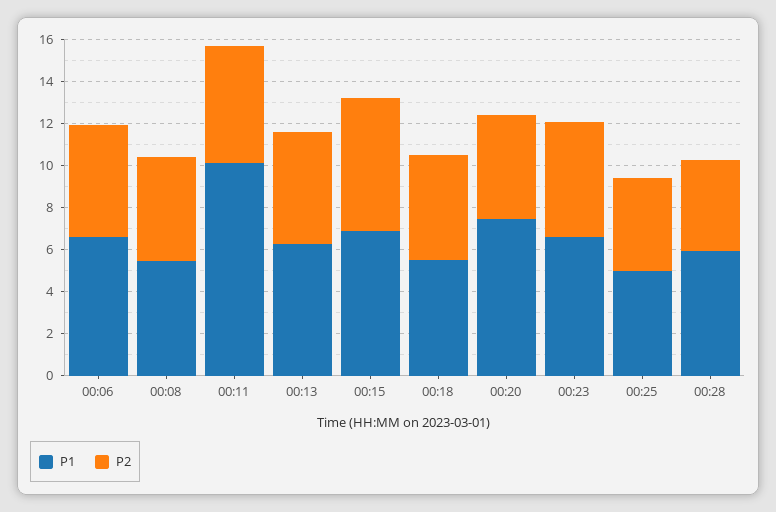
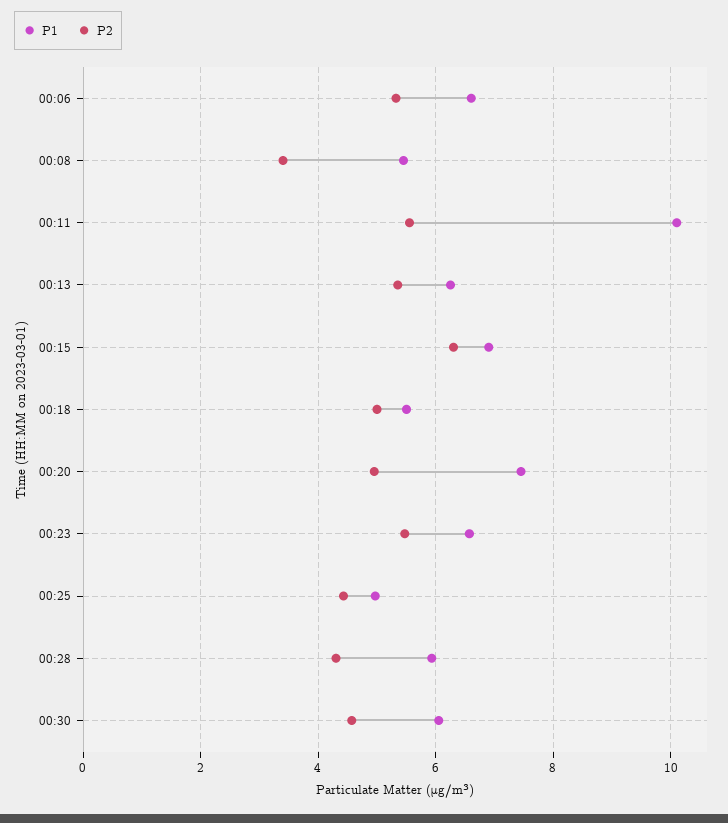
P2, 00:08: 5 -> 3.4
P1, 00:30: none -> 6
P2, 00:30: none -> 4.6

